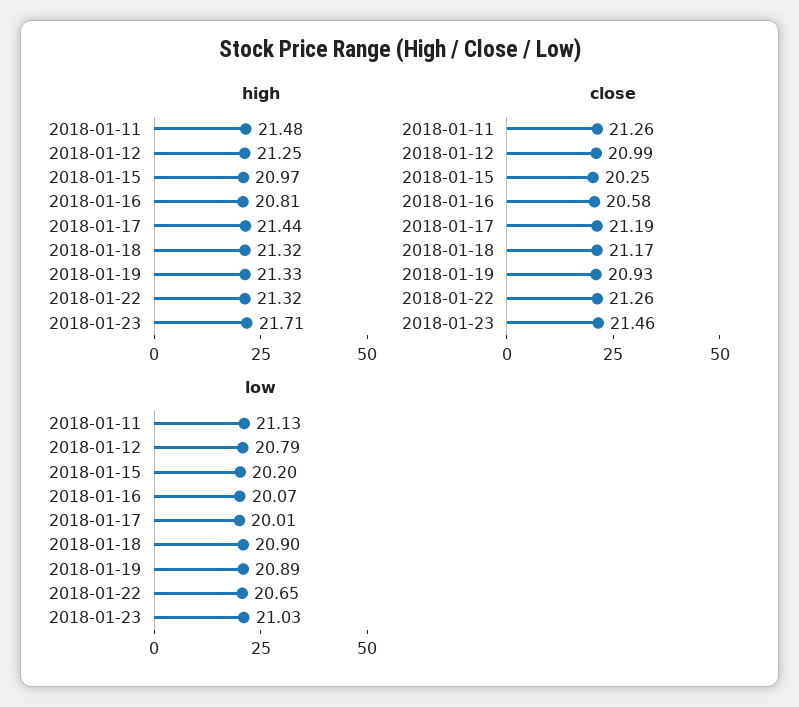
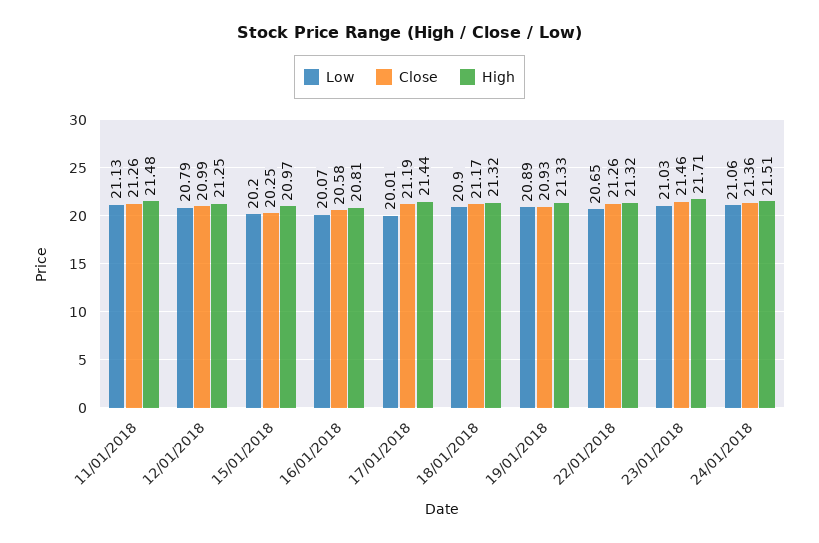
low, 24/01/2018: none -> 21.06
close, 24/01/2018: none -> 21.36
high, 24/01/2018: none -> 21.51

